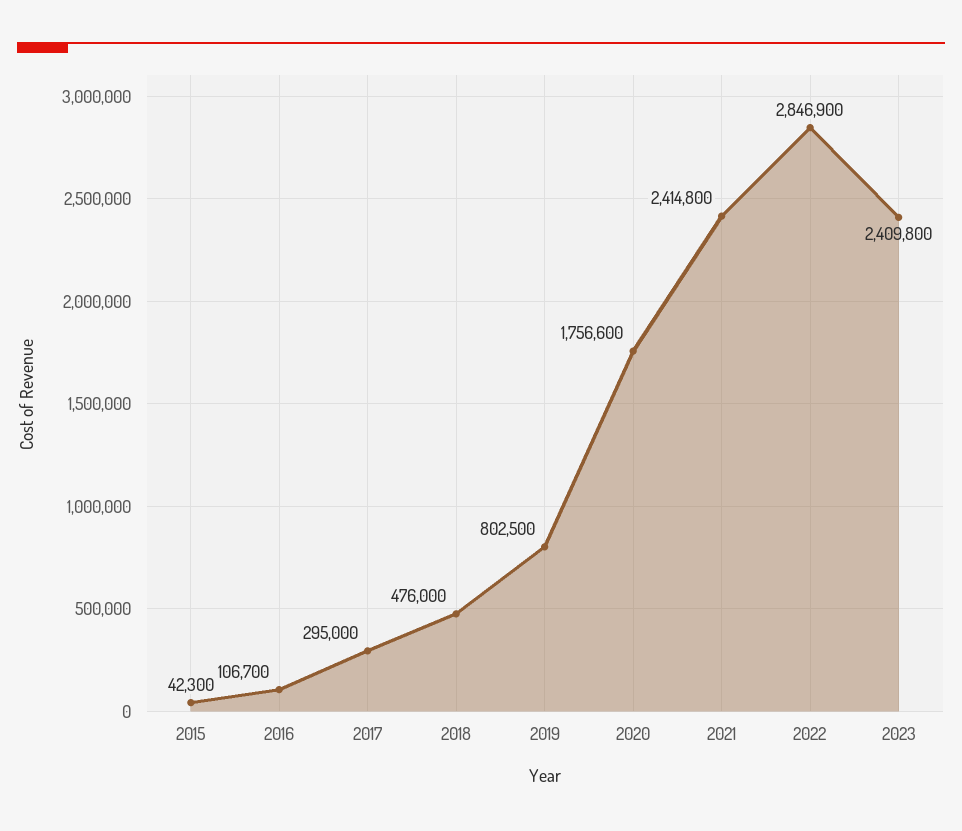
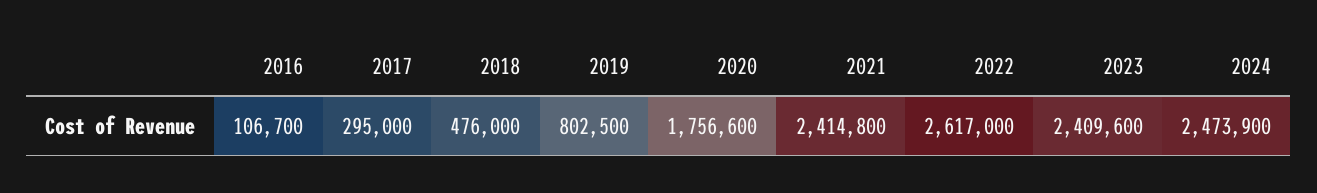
2015: 42300 -> none
2022: 2846900 -> 2617000
2023: 2409800 -> 2409600
2024: none -> 2473900

